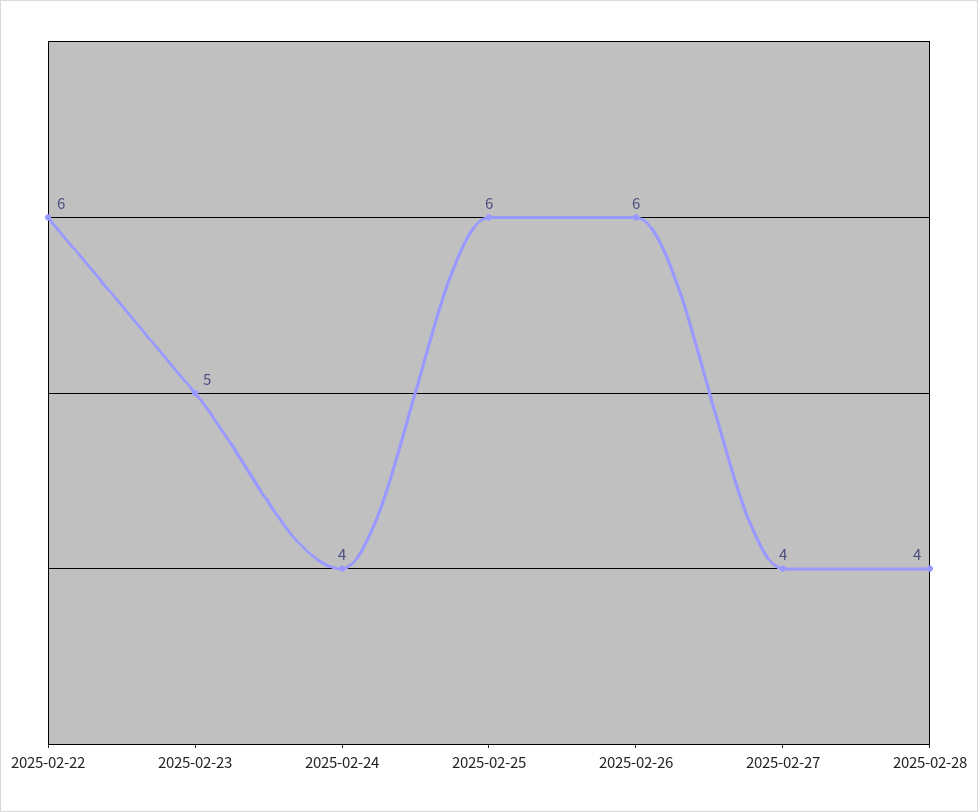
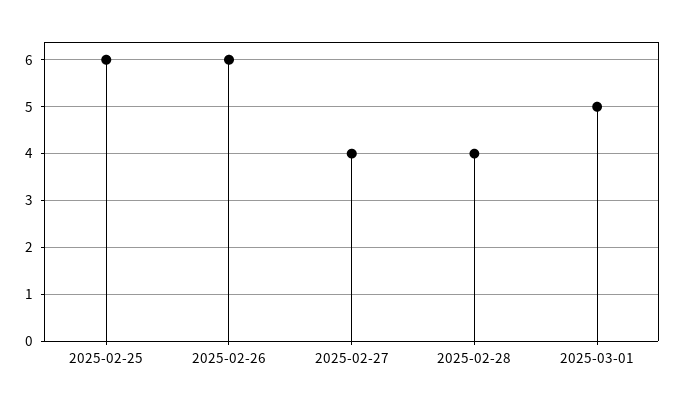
2025-02-22: 6 -> none
2025-02-23: 5 -> none
2025-02-24: 4 -> none
2025-03-01: none -> 5

